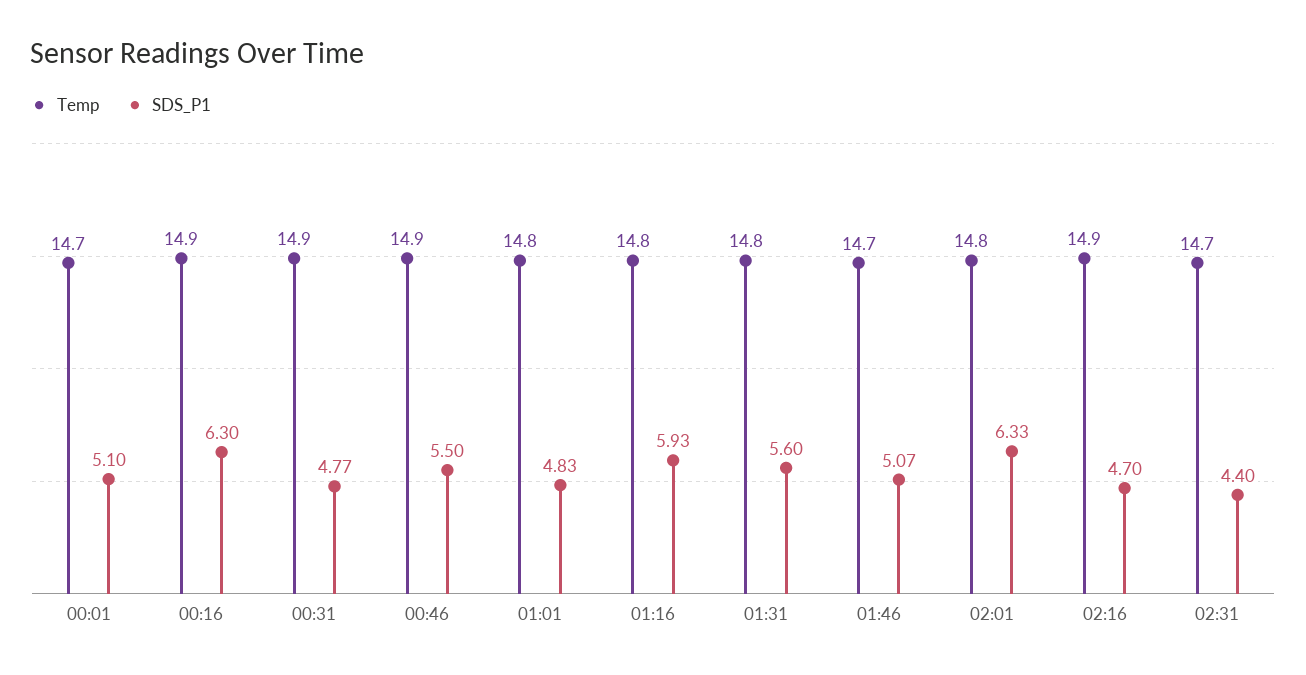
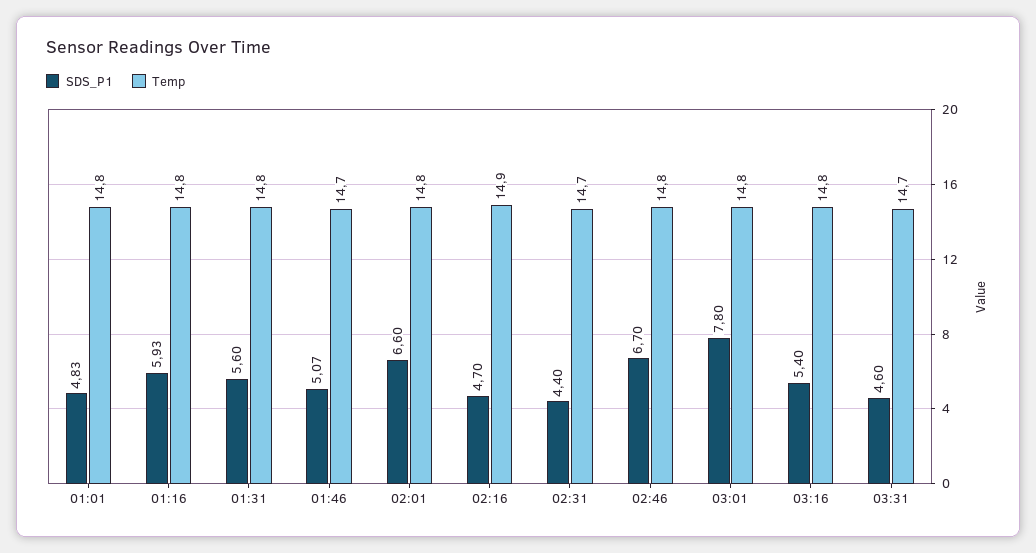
Temp, 00:01: 14.7 -> none
SDS_P1, 00:01: 5.1 -> none
Temp, 00:16: 14.9 -> none
SDS_P1, 00:16: 6.3 -> none
Temp, 00:31: 14.9 -> none
SDS_P1, 00:31: 4.77 -> none
Temp, 00:46: 14.9 -> none
SDS_P1, 00:46: 5.5 -> none
SDS_P1, 02:01: 6.33 -> 6.6
SDS_P1, 02:46: none -> 6.7
Temp, 02:46: none -> 14.8
SDS_P1, 03:01: none -> 7.8
Temp, 03:01: none -> 14.8
SDS_P1, 03:16: none -> 5.4
Temp, 03:16: none -> 14.8
SDS_P1, 03:31: none -> 4.6
Temp, 03:31: none -> 14.7

